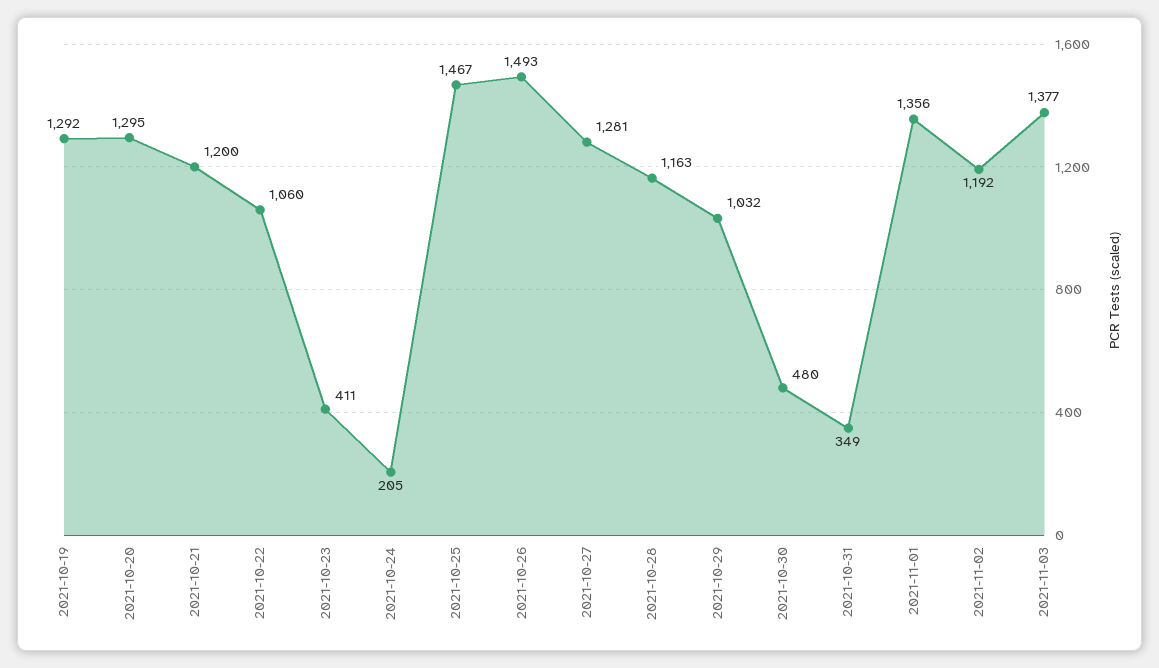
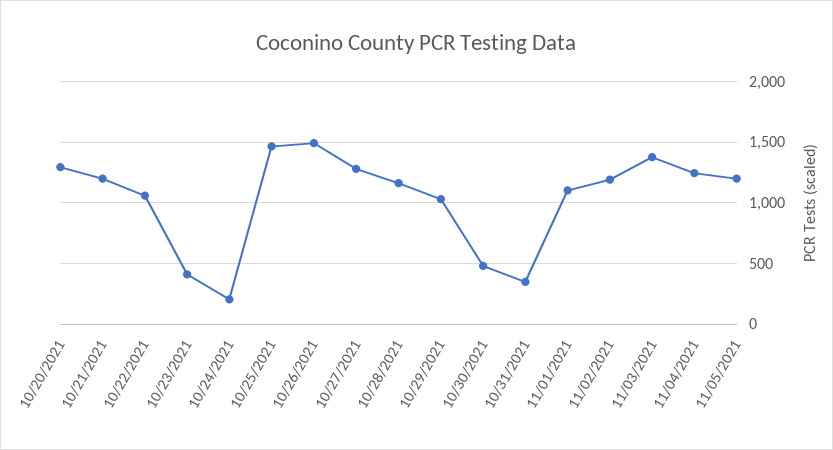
2021-10-19: 1292 -> none
2021-11-01: 1356 -> 1100
11/04/2021: none -> 1250
11/05/2021: none -> 1200

